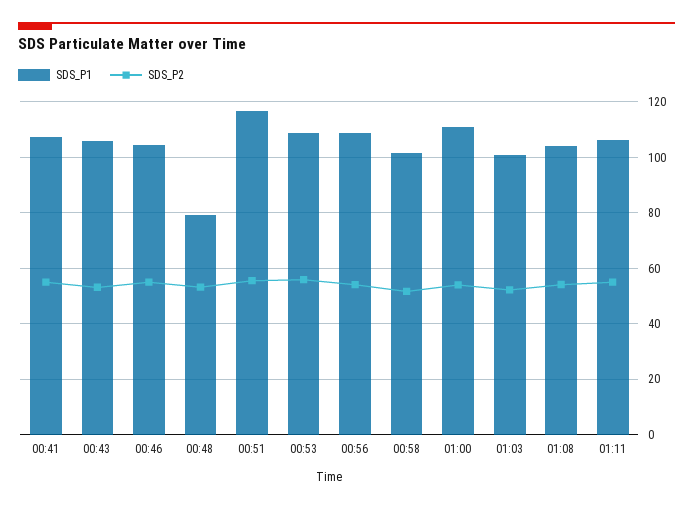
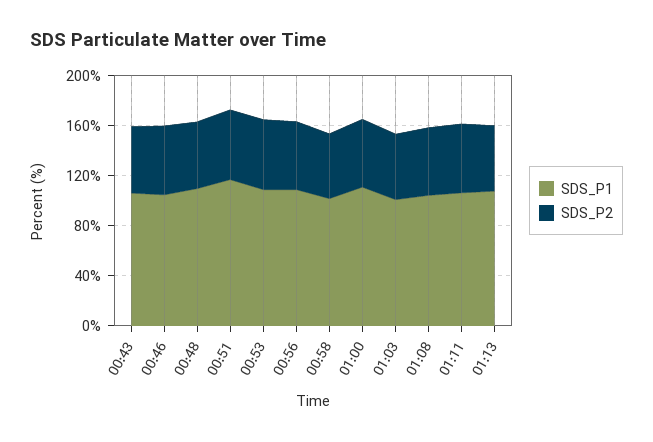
SDS_P1, 00:41: 107.5 -> none
SDS_P2, 00:41: 55 -> none
SDS_P1, 00:48: 80 -> 110
SDS_P1, 01:13: none -> 110
SDS_P2, 01:13: none -> 50

